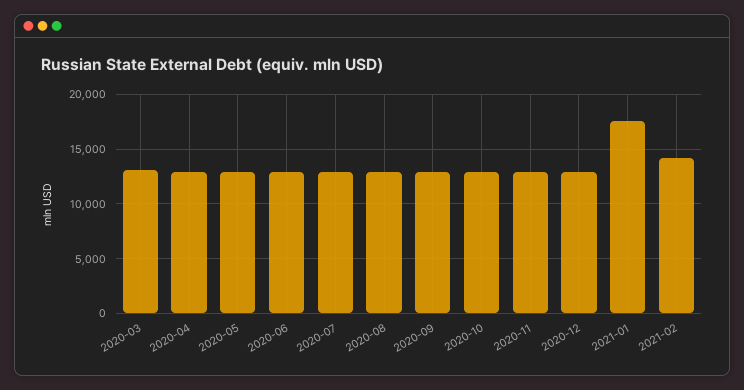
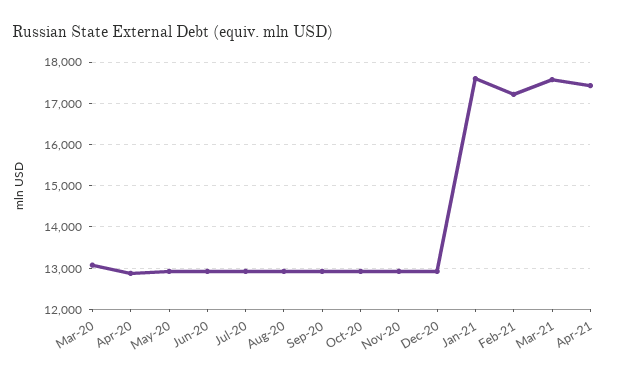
2021-02: 14000 -> 17200
Mar-21: none -> 17600
Apr-21: none -> 17400

